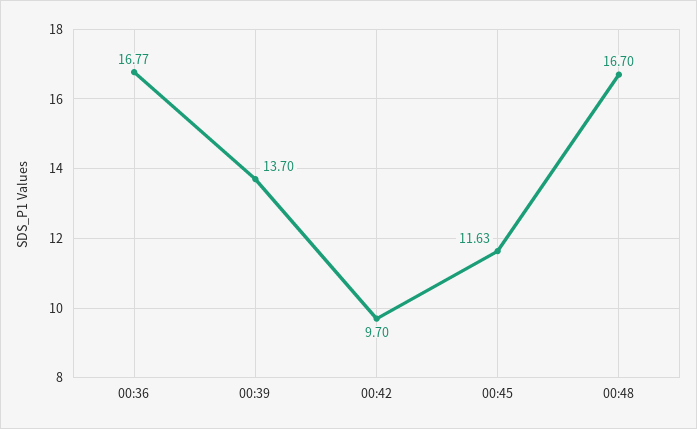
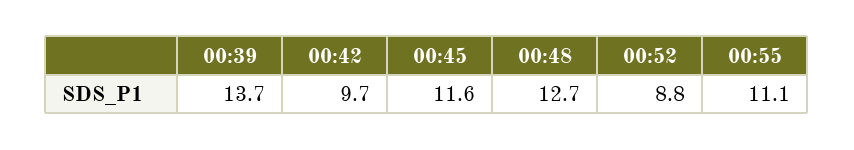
00:36: 16.77 -> none
00:48: 16.7 -> 12.7
00:52: none -> 8.8
00:55: none -> 11.1

